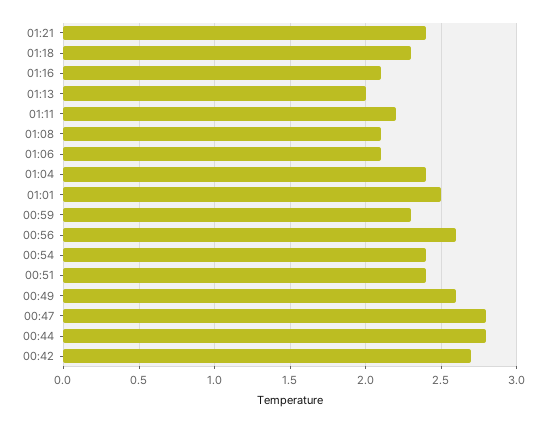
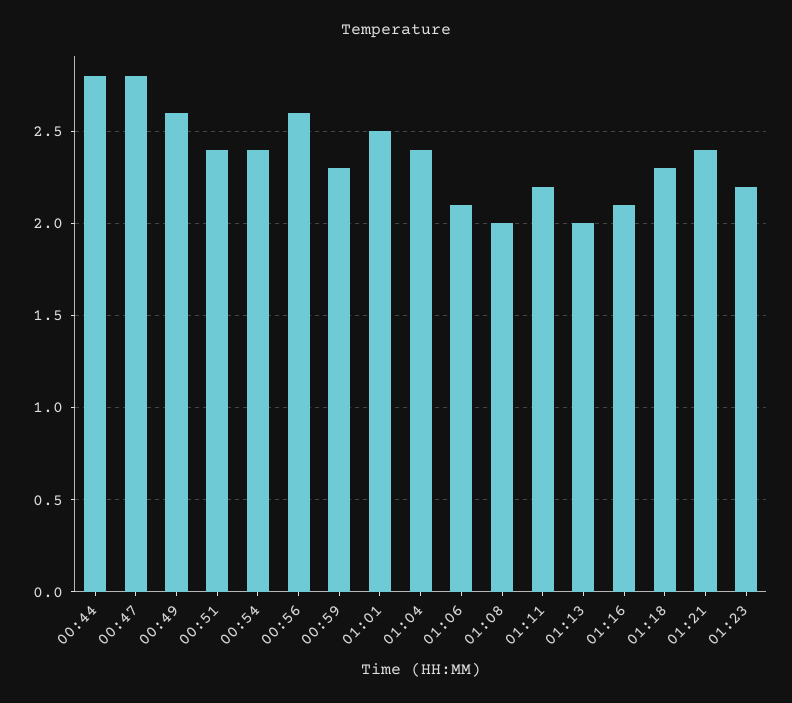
01:08: 2.1 -> 2
00:42: 2.7 -> none
01:23: none -> 2.2

